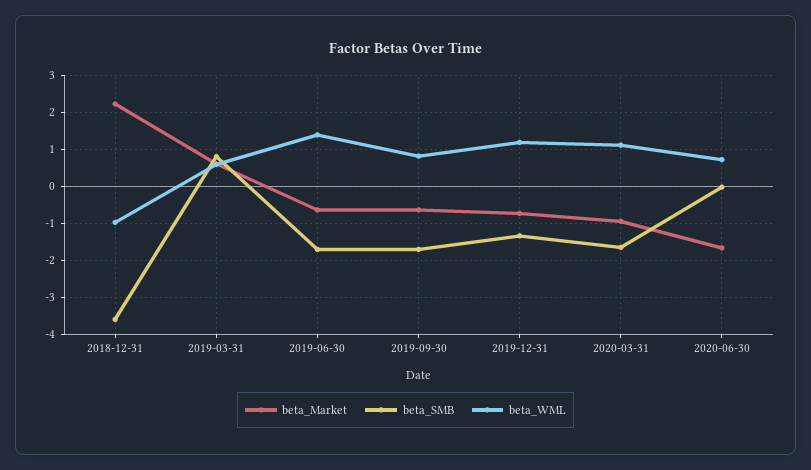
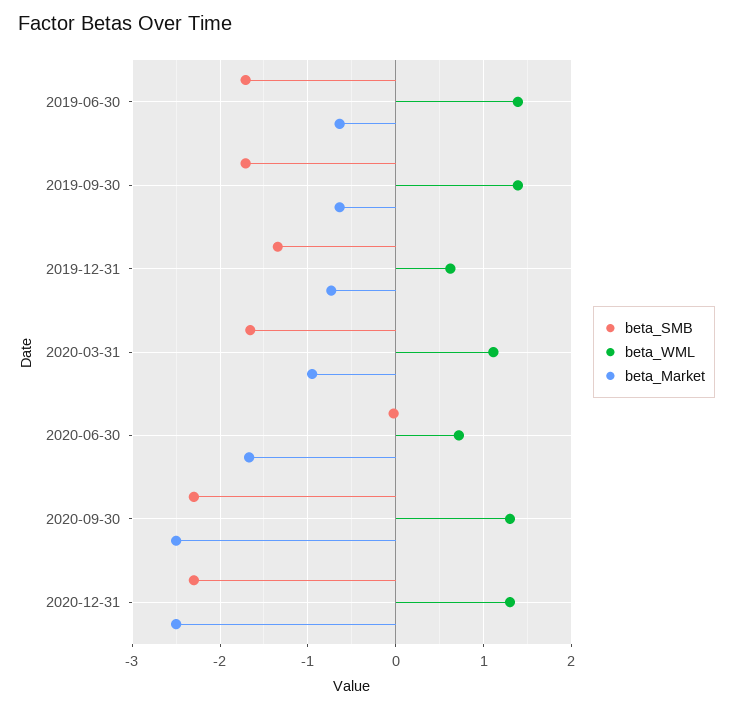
beta_Market, 2018-12-31: 2.2 -> none
beta_SMB, 2018-12-31: -3.6 -> none
beta_WML, 2018-12-31: -1 -> none
beta_Market, 2019-03-31: 0.6 -> none
beta_SMB, 2019-03-31: 0.8 -> none
beta_WML, 2019-03-31: 0.6 -> none
beta_WML, 2019-09-30: 0.8 -> 1.4
beta_WML, 2019-12-31: 1.2 -> 0.6
beta_SMB, 2020-09-30: none -> -2.3
beta_WML, 2020-09-30: none -> 1.3
beta_Market, 2020-09-30: none -> -2.5
beta_SMB, 2020-12-31: none -> -2.3
beta_WML, 2020-12-31: none -> 1.3
beta_Market, 2020-12-31: none -> -2.5

